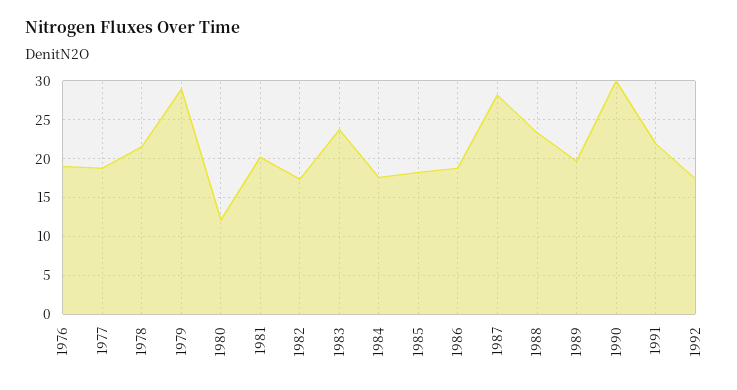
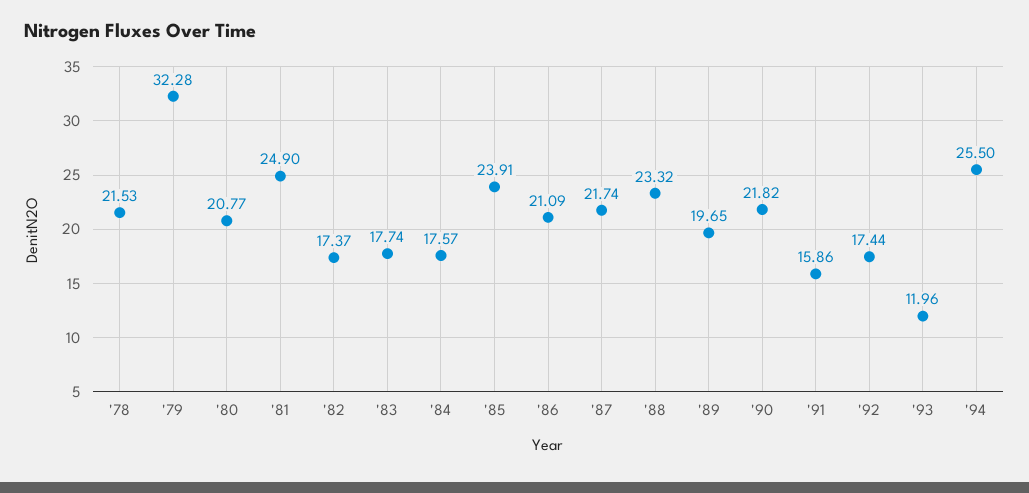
1976: 19 -> none
1977: 19 -> none
1979: 29 -> 32.28
1980: 12 -> 20.77
1981: 20 -> 24.9
1983: 24 -> 17.74
1985: 18 -> 23.91
1986: 19 -> 21.09
1987: 28 -> 21.74
1990: 30 -> 21.82
1991: 22 -> 15.86
'93: none -> 11.96
'94: none -> 25.5

